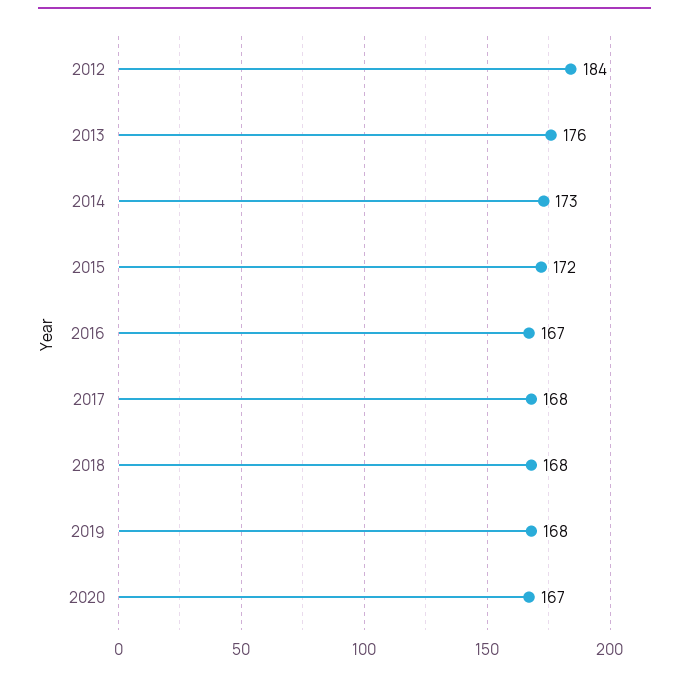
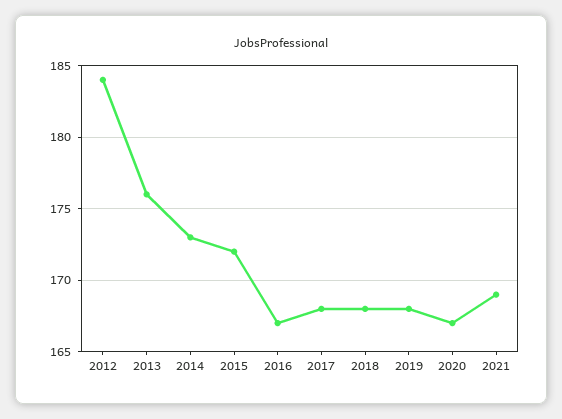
2021: none -> 169

